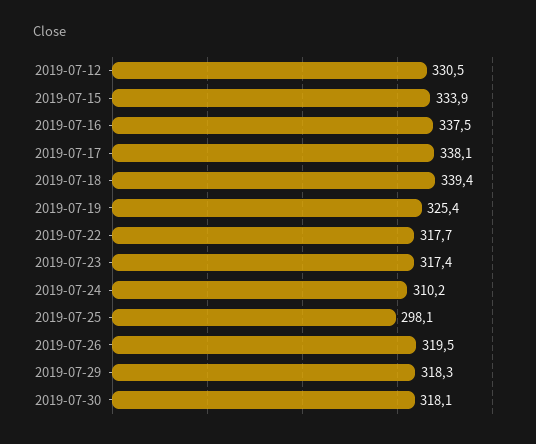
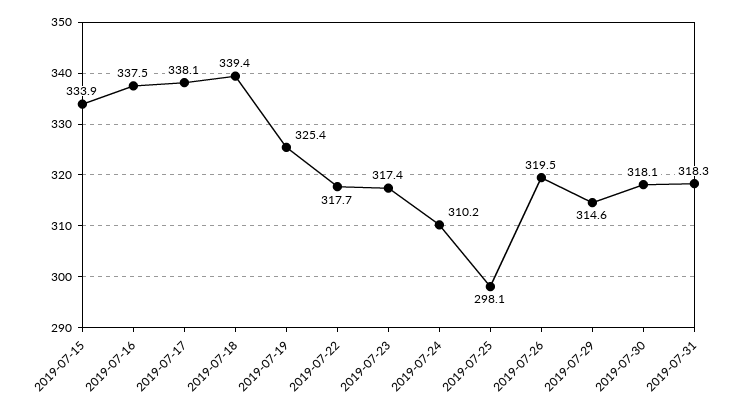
2019-07-12: 330.5 -> none
2019-07-29: 318.3 -> 314.6
2019-07-31: none -> 318.3

